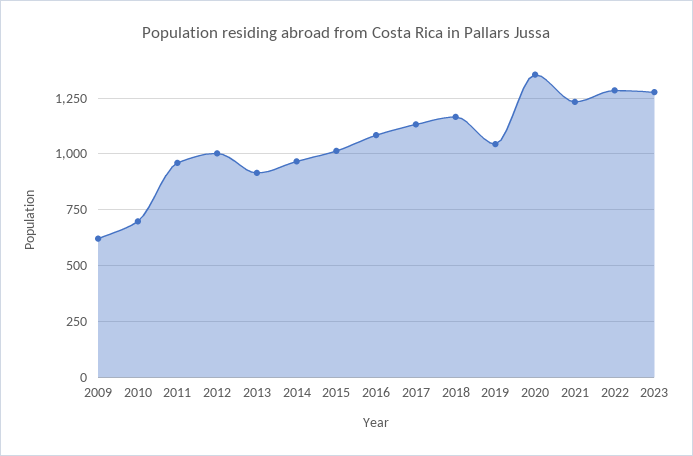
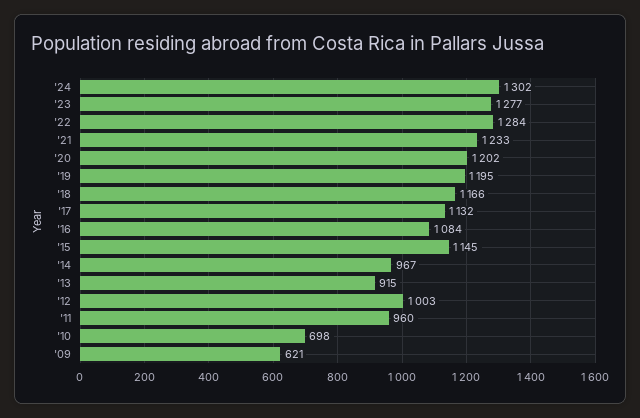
2015: 1000 -> 1145
2019: 1050 -> 1195
2020: 1350 -> 1202
'24: none -> 1302

